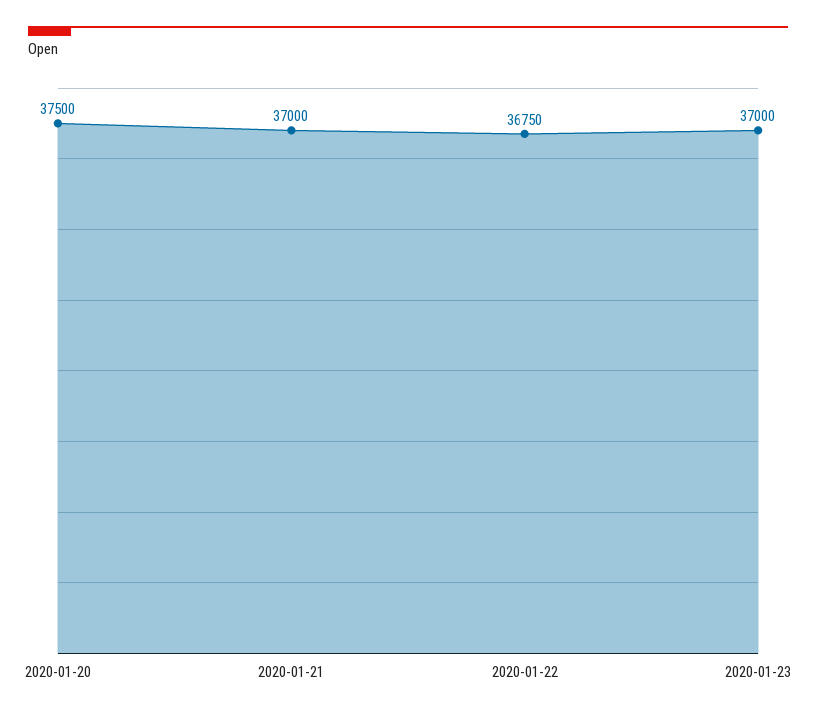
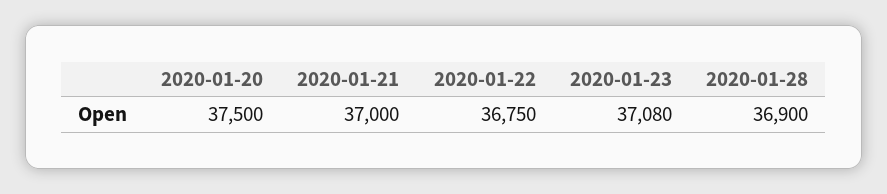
2020-01-23: 37000 -> 37080
2020-01-28: none -> 36900

